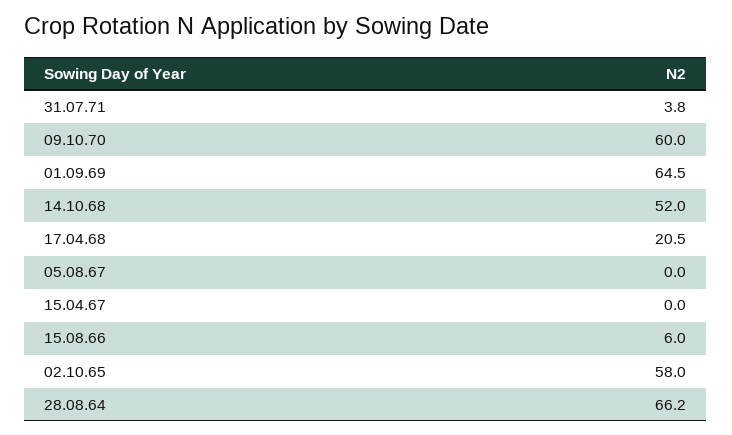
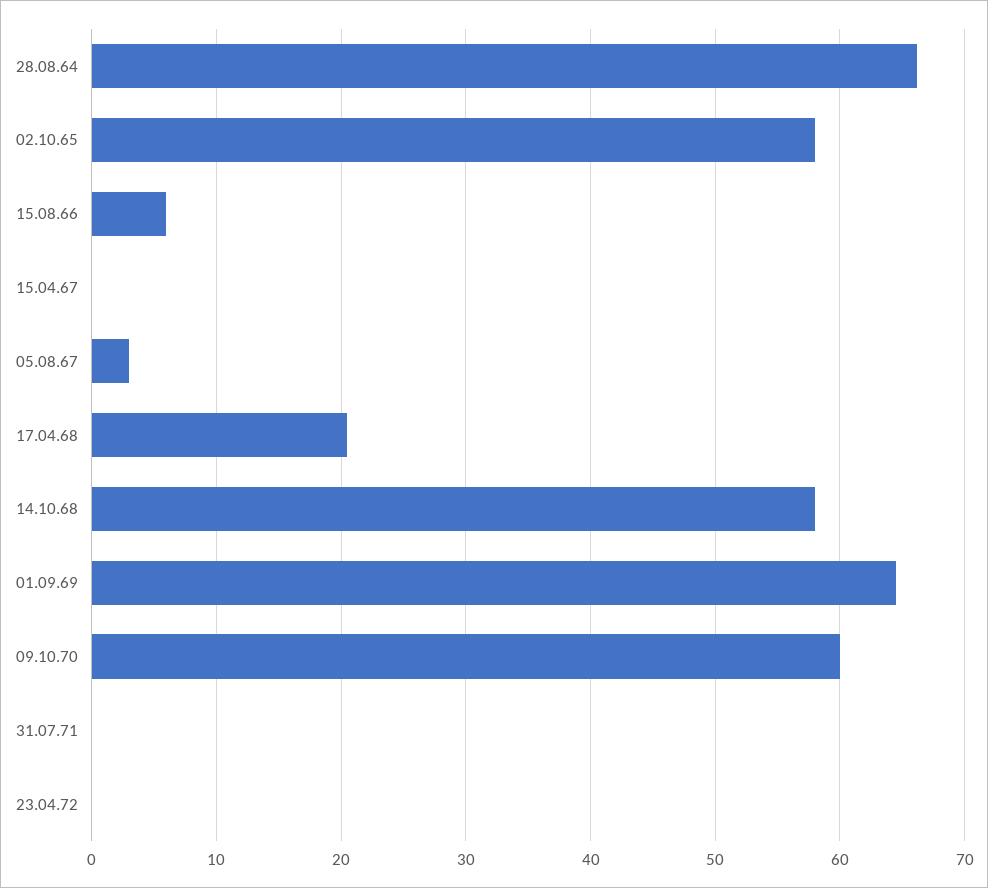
31.07.71: 3.8 -> 0
14.10.68: 52 -> 58
05.08.67: 0 -> 3
23.04.72: none -> 0

